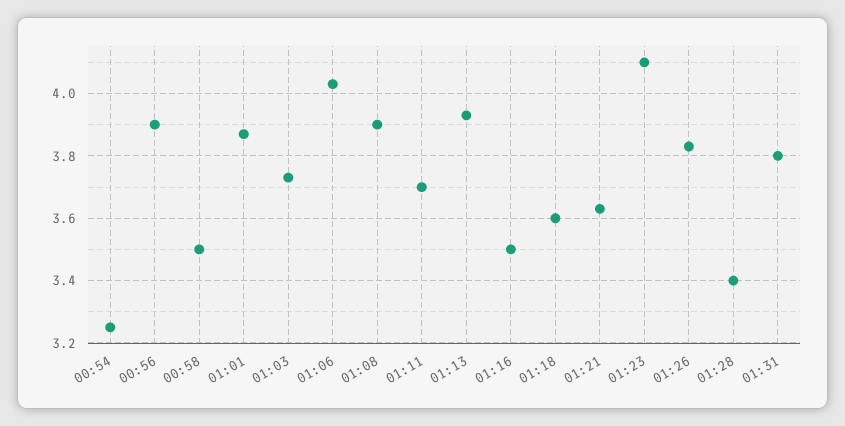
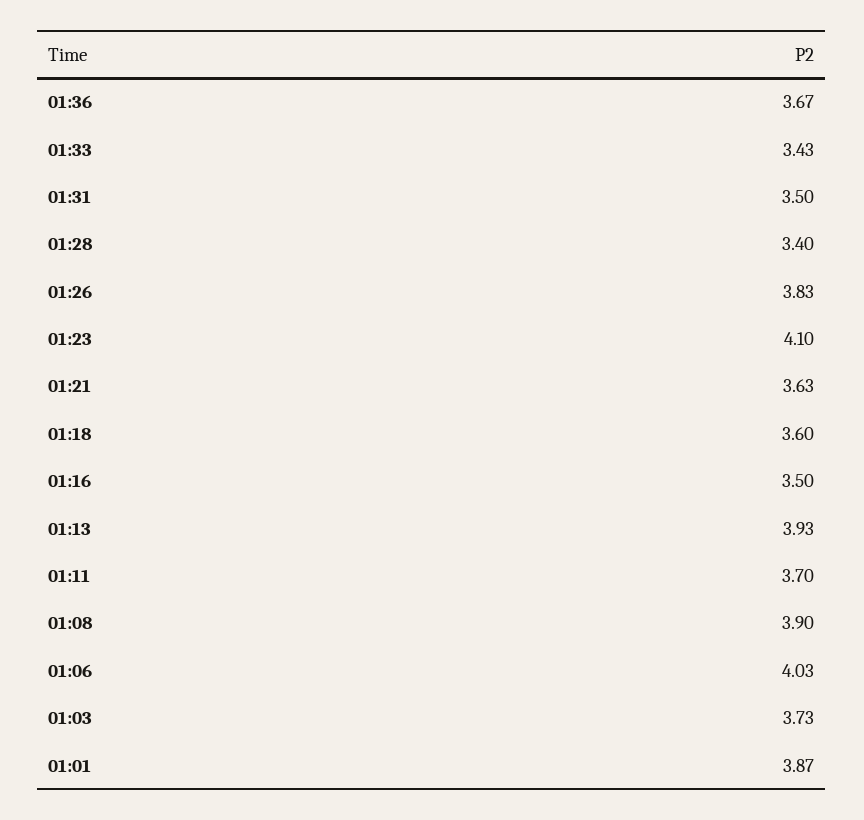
00:54: 3.25 -> none
00:56: 3.9 -> none
00:58: 3.5 -> none
01:31: 3.8 -> 3.5
01:36: none -> 3.67
01:33: none -> 3.43

